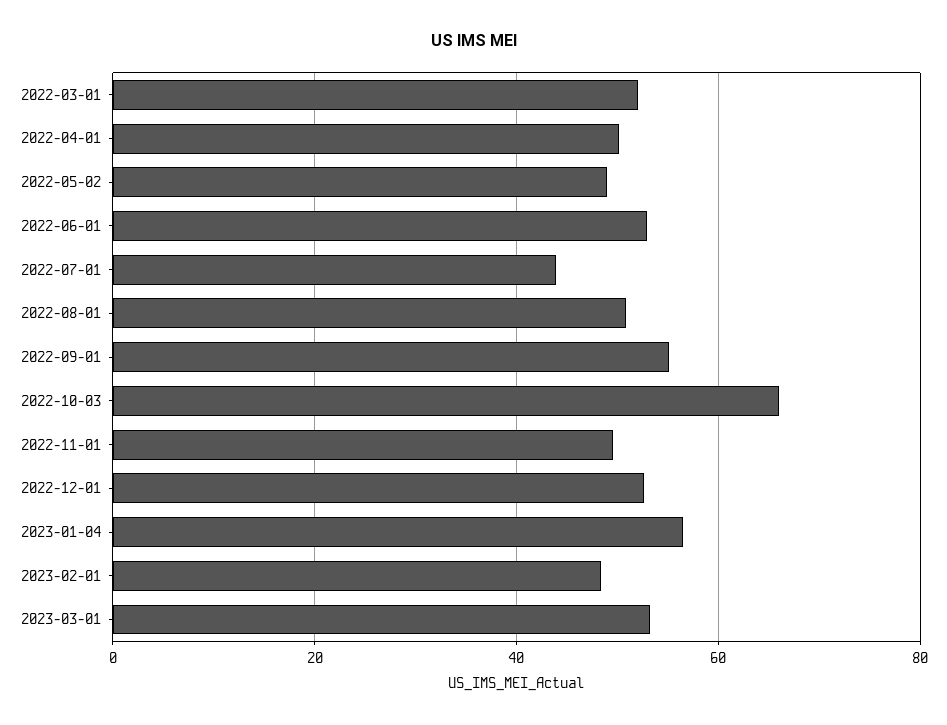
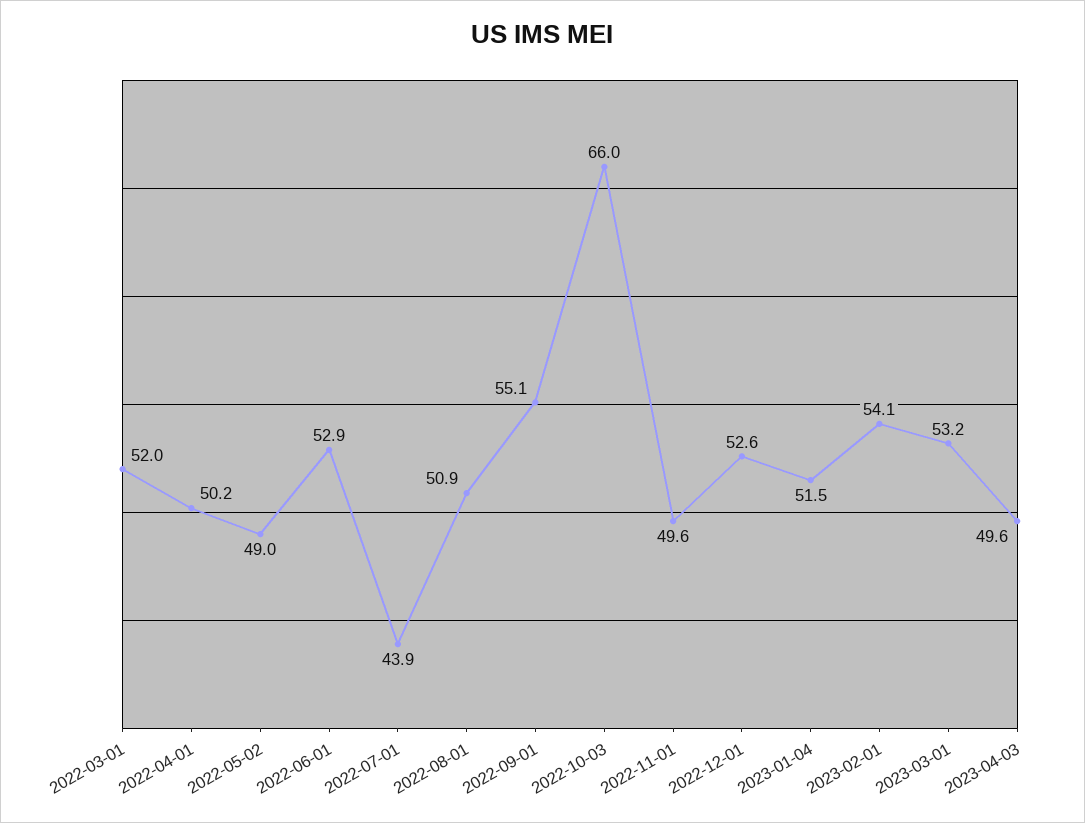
2023-01-04: 56 -> 51.5
2023-02-01: 48 -> 54.1
2023-04-03: none -> 49.6

